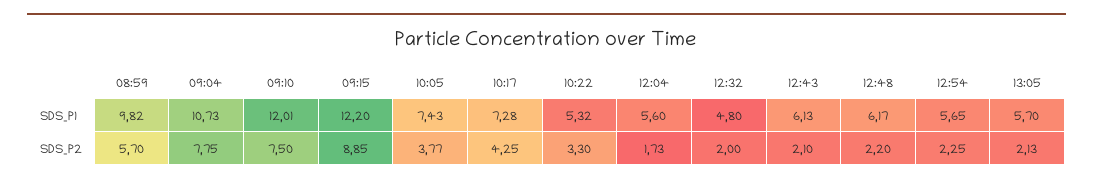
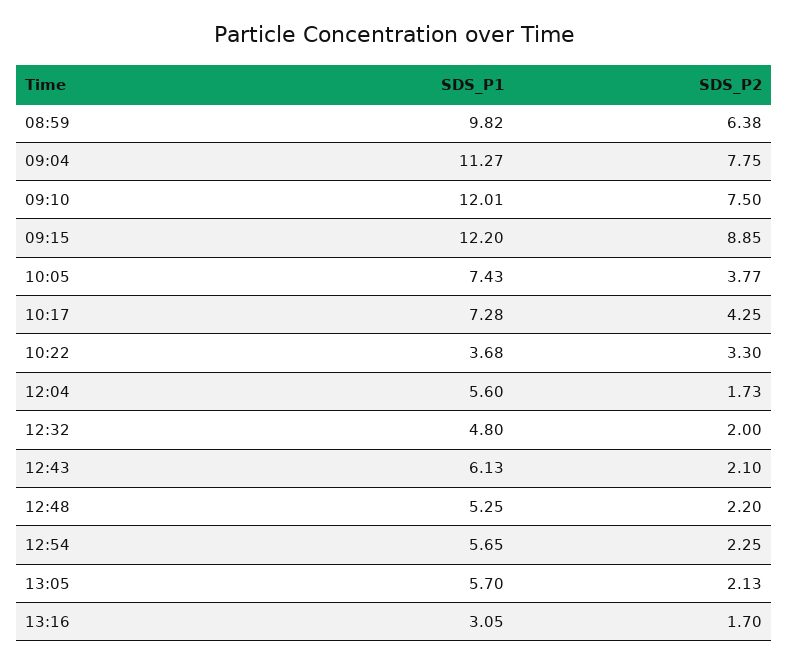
09:04, SDS_P1: 10.73 -> 11.27
10:22, SDS_P1: 5.32 -> 3.68
12:48, SDS_P1: 6.17 -> 5.25
08:59, SDS_P2: 5.7 -> 6.38
13:16, SDS_P1: none -> 3.05
13:16, SDS_P2: none -> 1.7

